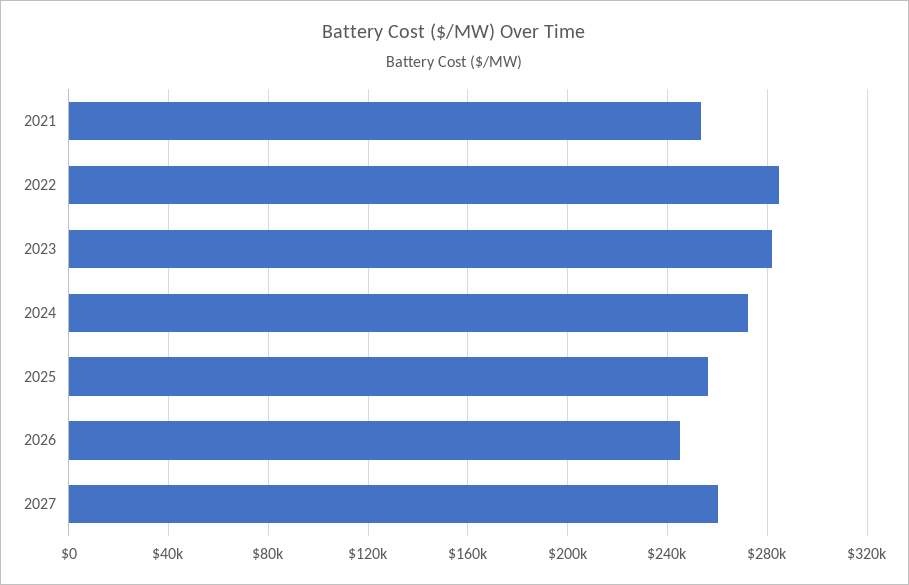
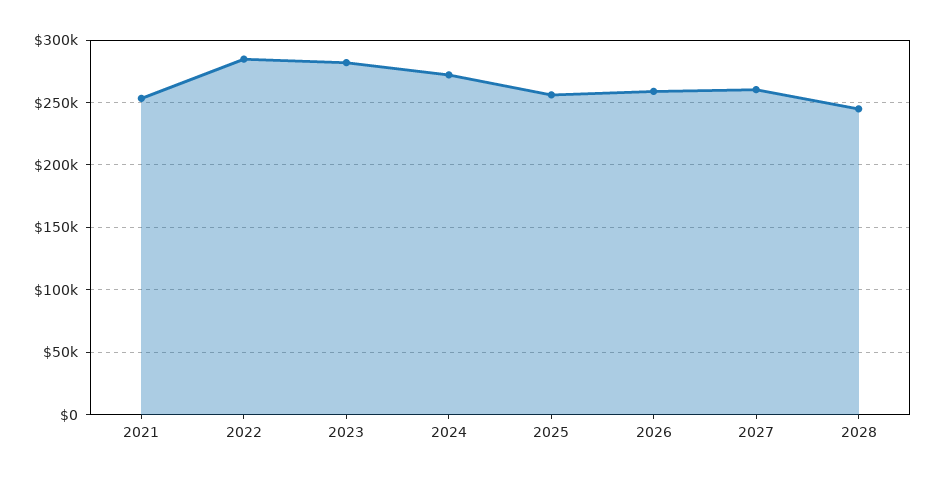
2026: 245000 -> 260000
2028: none -> 245000

